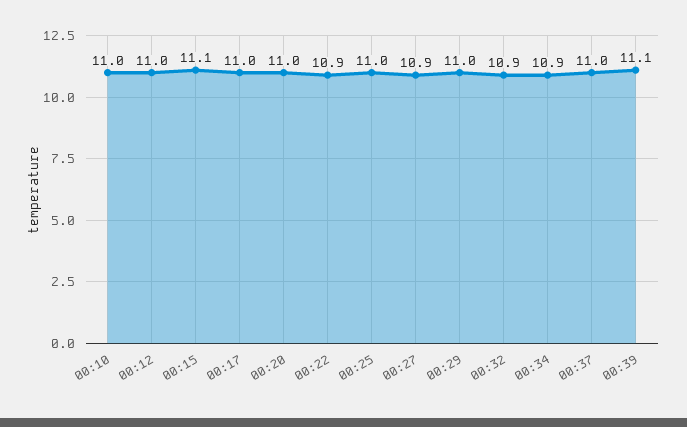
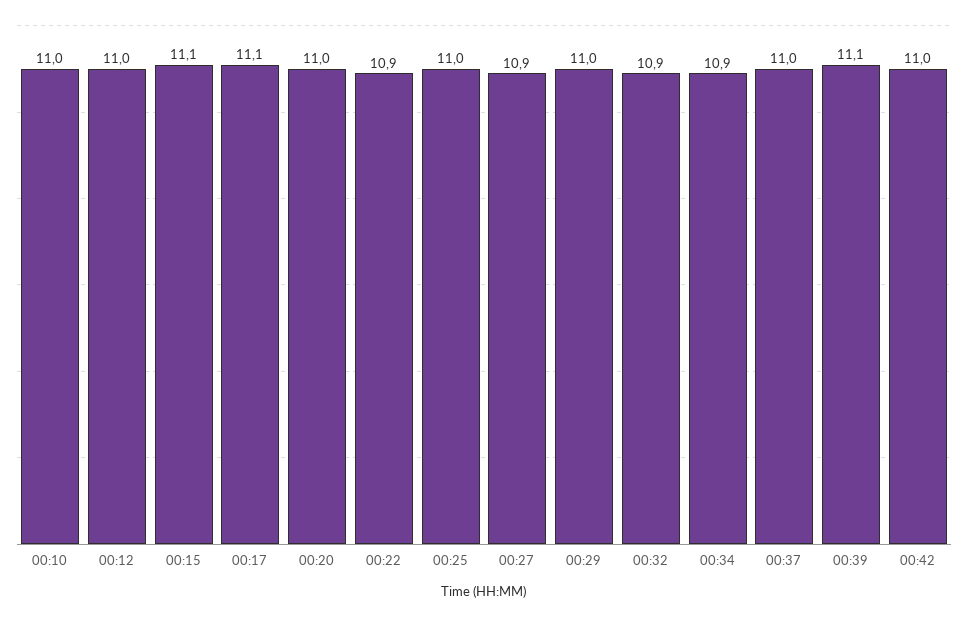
00:17: 11 -> 11.1
00:42: none -> 11

